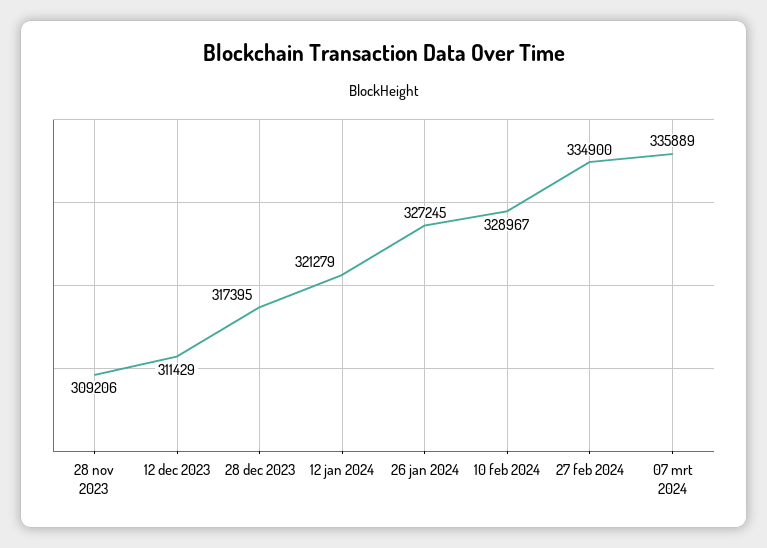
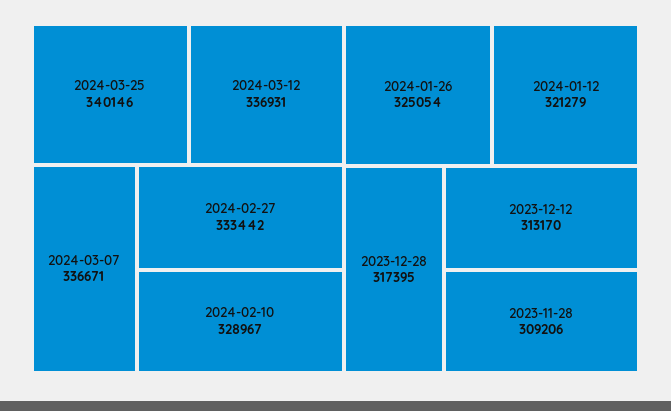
12 dec 2023: 311429 -> 313170
26 jan 2024: 327245 -> 325054
27 feb 2024: 334900 -> 333442
07 mrt 2024: 335889 -> 336671
2024-03-25: none -> 340146
2024-03-12: none -> 336931

